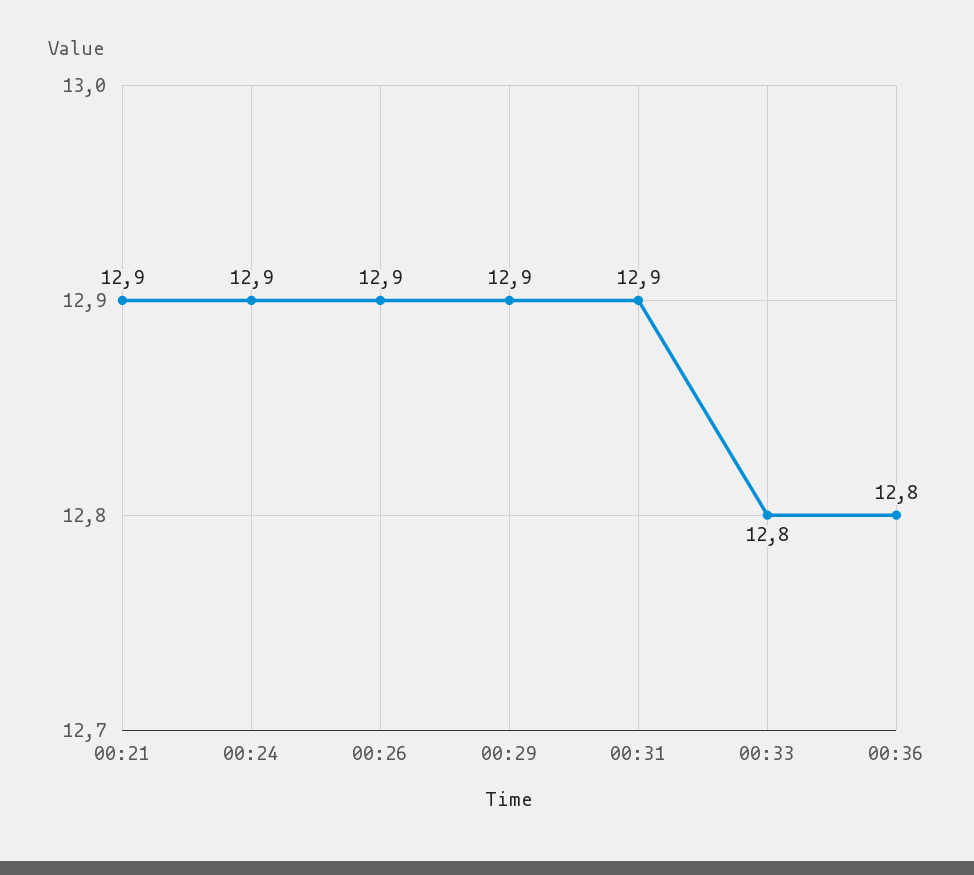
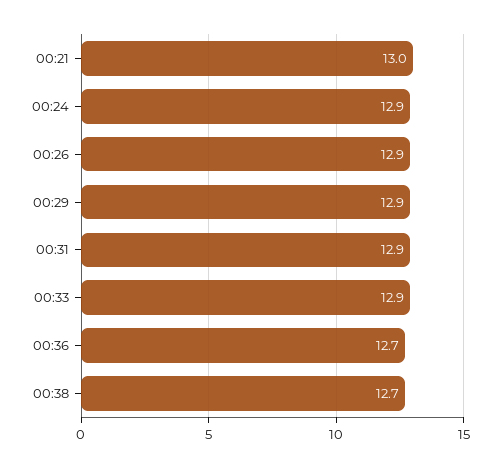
00:21: 12.9 -> 13
00:33: 12.8 -> 12.9
00:36: 12.8 -> 12.7
00:38: none -> 12.7

